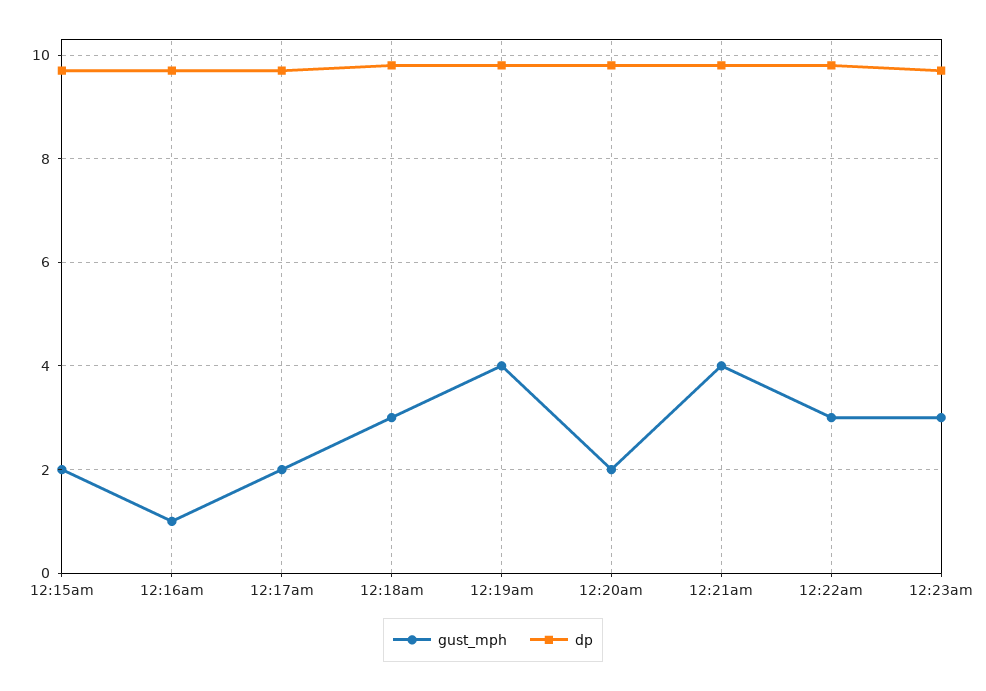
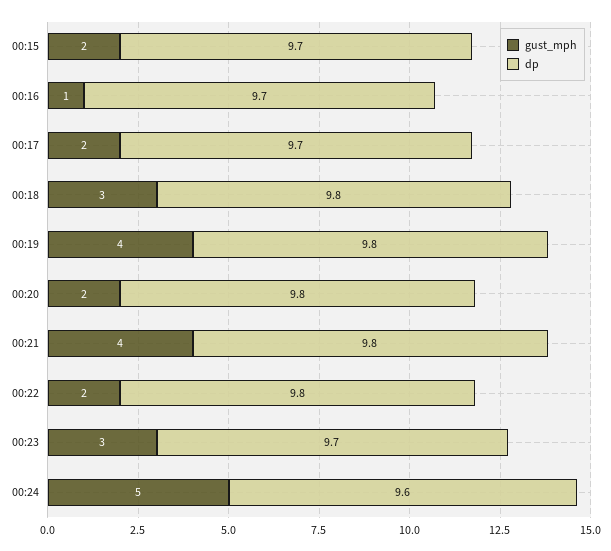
gust_mph, 12:22am: 3 -> 2
gust_mph, 00:24: none -> 5
dp, 00:24: none -> 9.6

